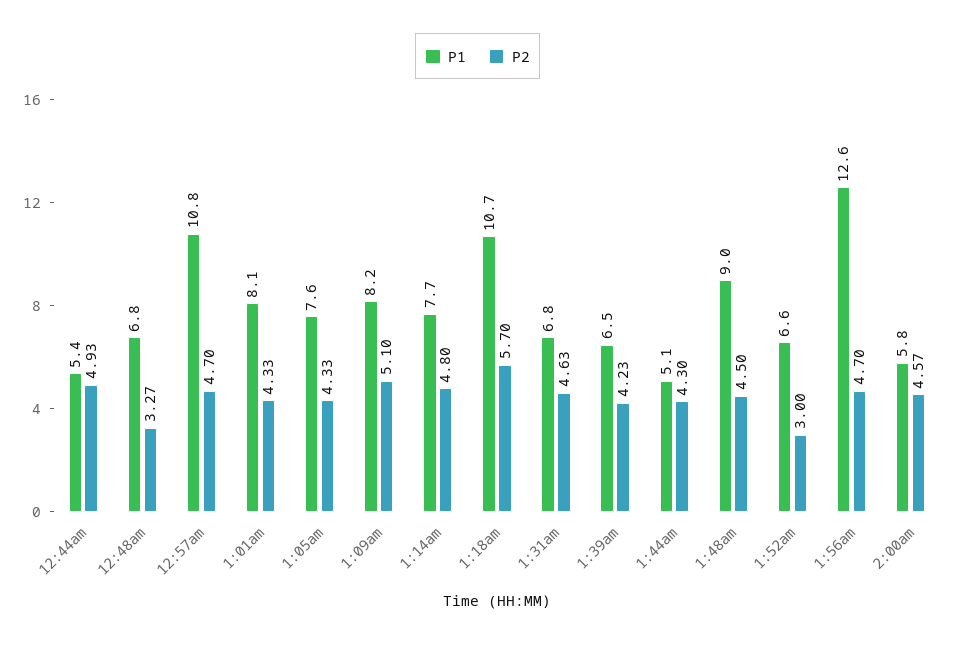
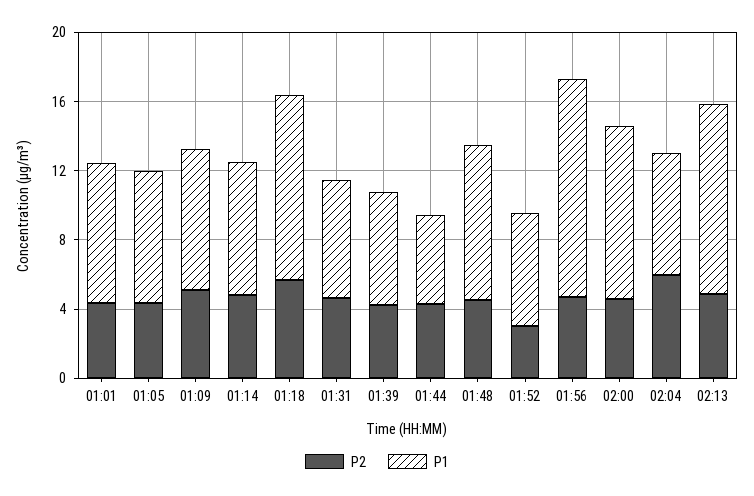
P1, 12:44am: 5.4 -> none
P2, 12:44am: 4.93 -> none
P1, 12:48am: 6.8 -> none
P2, 12:48am: 3.27 -> none
P1, 12:57am: 10.8 -> none
P2, 12:57am: 4.7 -> none
P1, 2:00am: 5.8 -> 10
P2, 02:04: none -> 6
P1, 02:04: none -> 7
P2, 02:13: none -> 5
P1, 02:13: none -> 11

